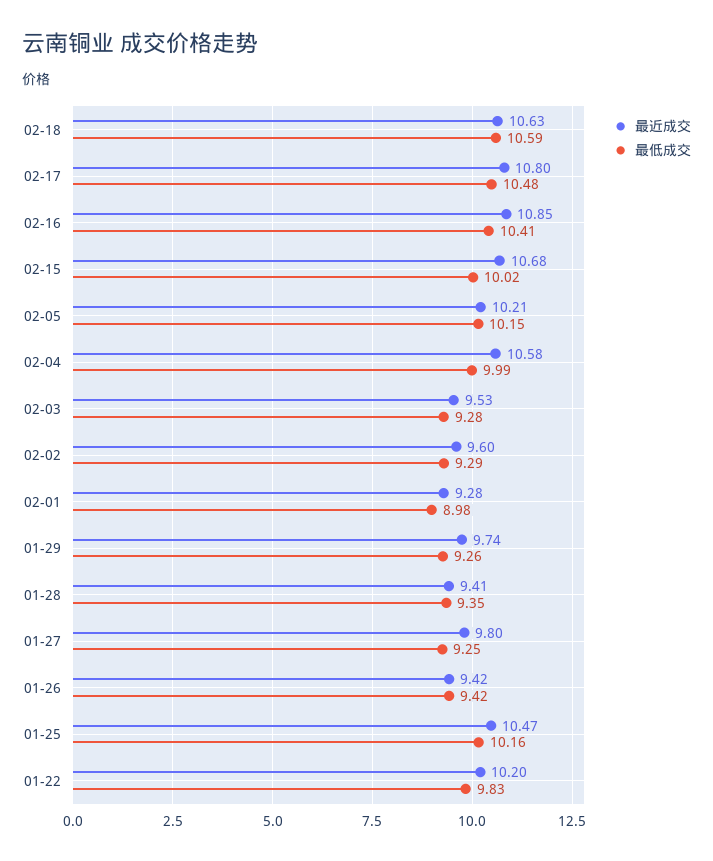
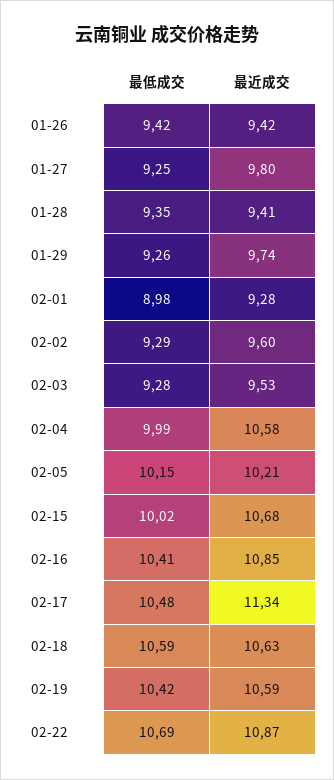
最近成交, 02-17: 10.8 -> 11.34
最近成交, 01-25: 10.47 -> none
最低成交, 01-25: 10.16 -> none
最近成交, 01-22: 10.2 -> none
最低成交, 01-22: 9.83 -> none
最低成交, 02-19: none -> 10.42
最近成交, 02-19: none -> 10.59
最低成交, 02-22: none -> 10.69
最近成交, 02-22: none -> 10.87

